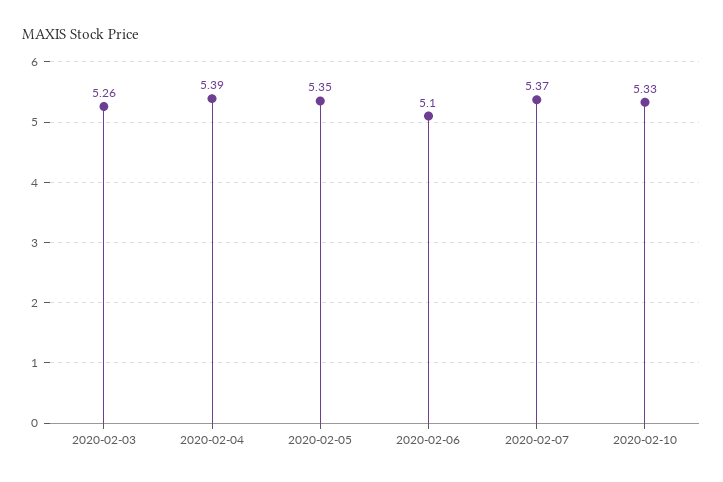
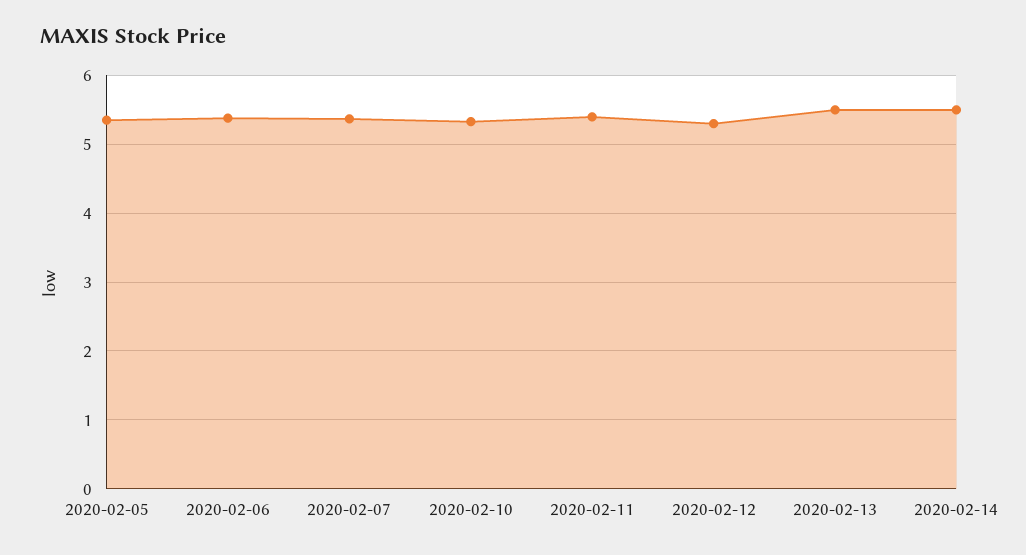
2020-02-03: 5.26 -> none
2020-02-04: 5.39 -> none
2020-02-06: 5.1 -> 5.4
2020-02-11: none -> 5.4
2020-02-12: none -> 5.3
2020-02-13: none -> 5.5
2020-02-14: none -> 5.5

